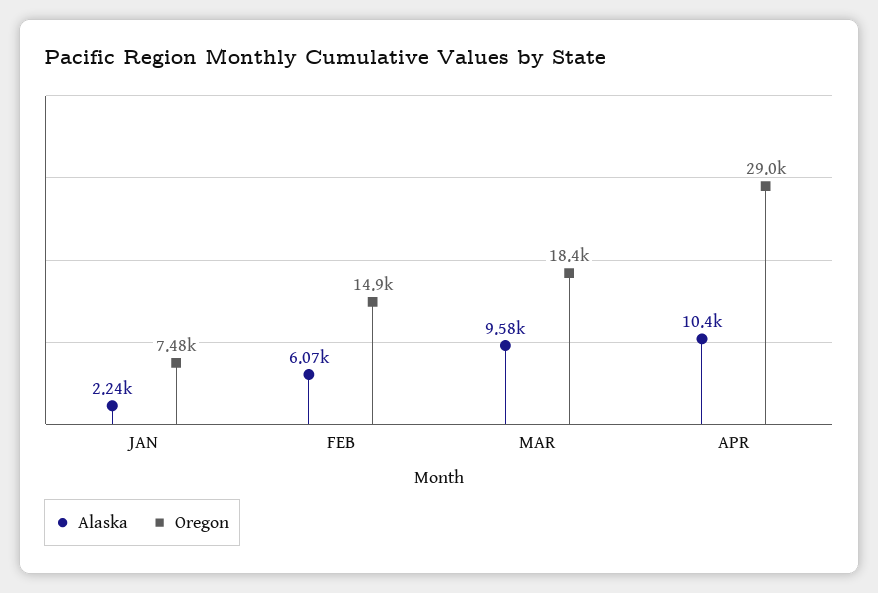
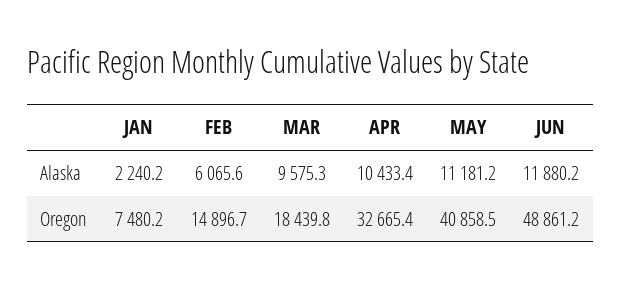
Oregon, APR: 29000 -> 32665.4
Alaska, MAY: none -> 11181.2
Alaska, JUN: none -> 11880.2
Oregon, MAY: none -> 40858.5
Oregon, JUN: none -> 48861.2

